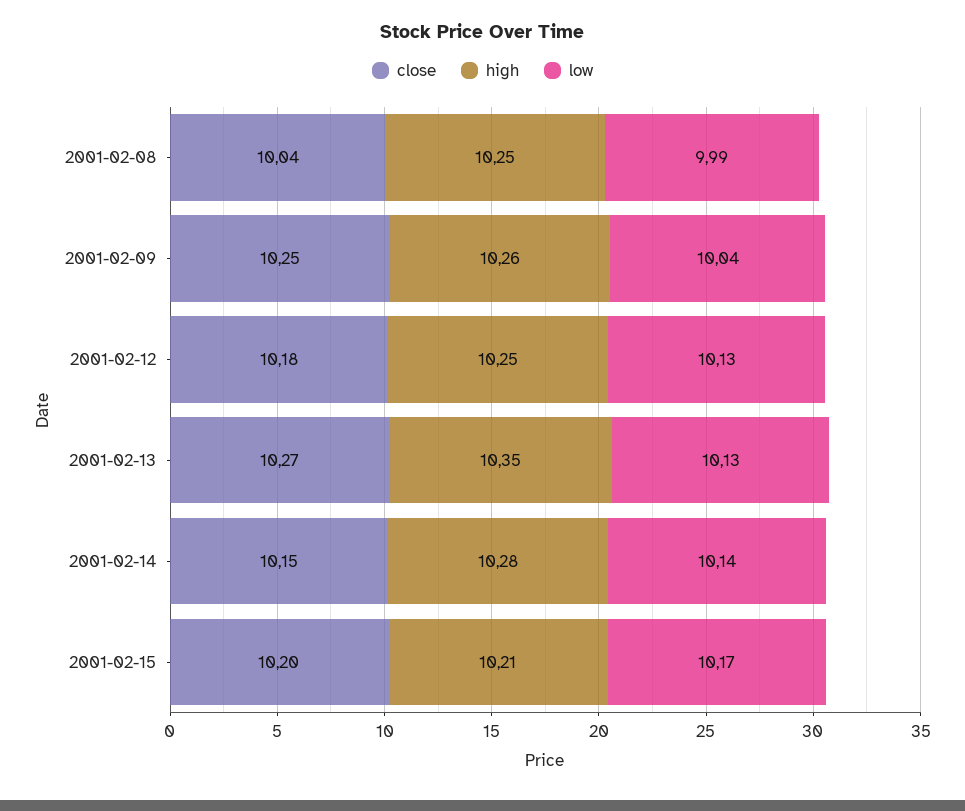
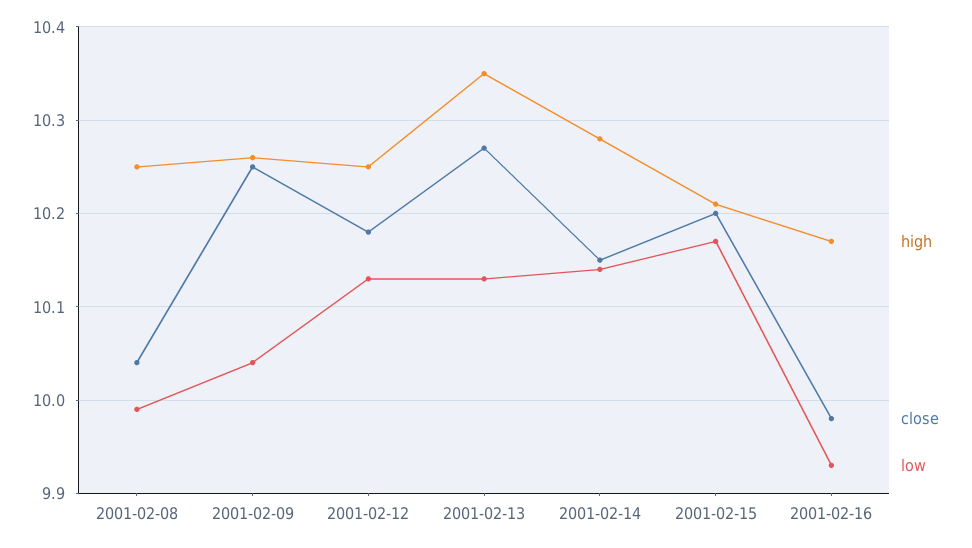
high, 2001-02-16: none -> 10.17
close, 2001-02-16: none -> 9.98
low, 2001-02-16: none -> 9.93

